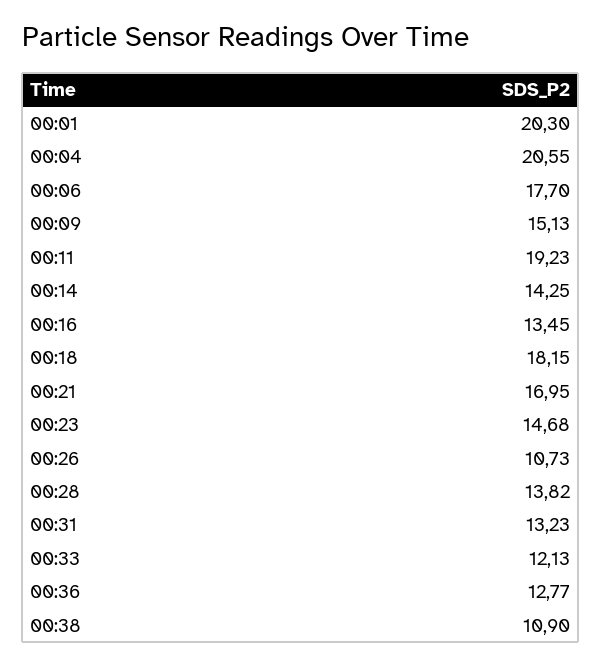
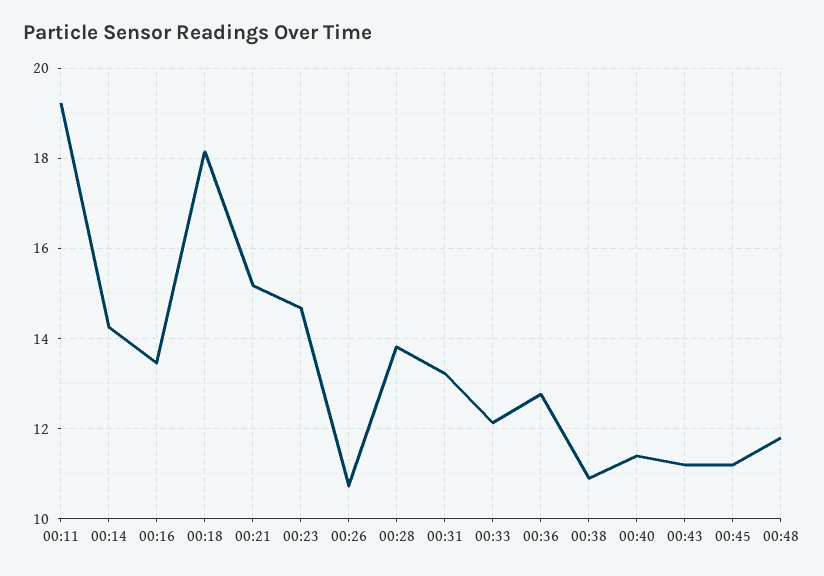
00:01: 20.3 -> none
00:04: 20.55 -> none
00:06: 17.7 -> none
00:09: 15.13 -> none
00:21: 16.95 -> 15.2
00:40: none -> 11.4
00:43: none -> 11.2
00:45: none -> 11.2
00:48: none -> 11.8

